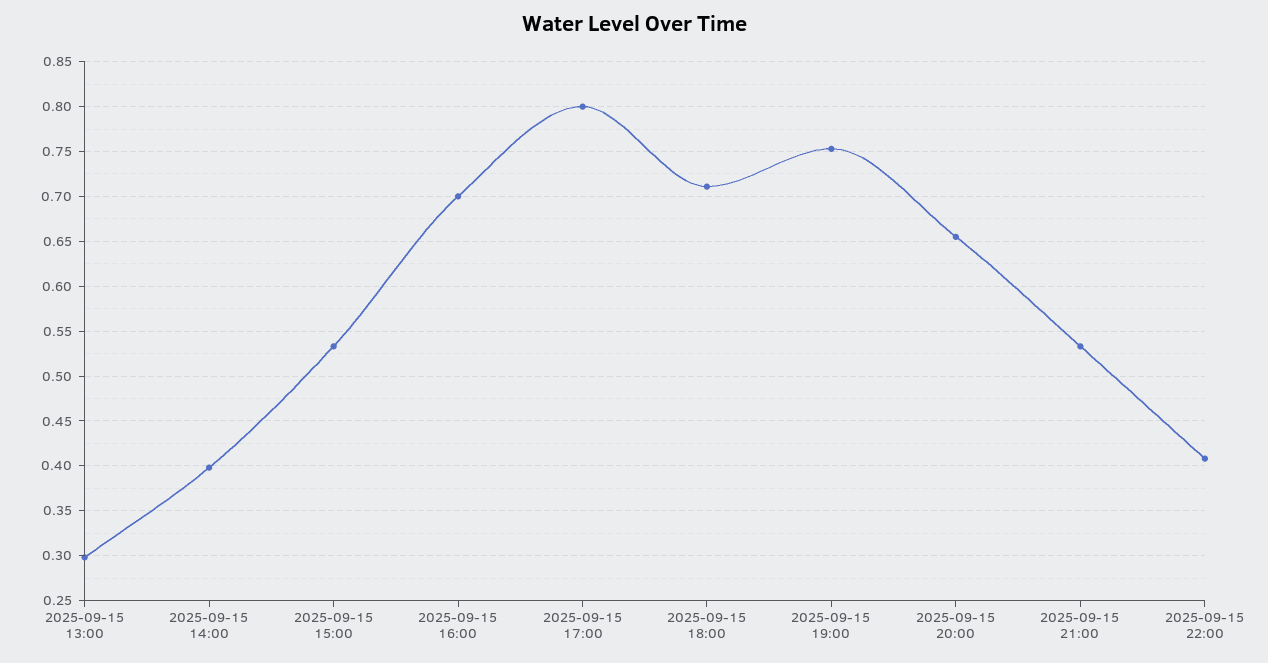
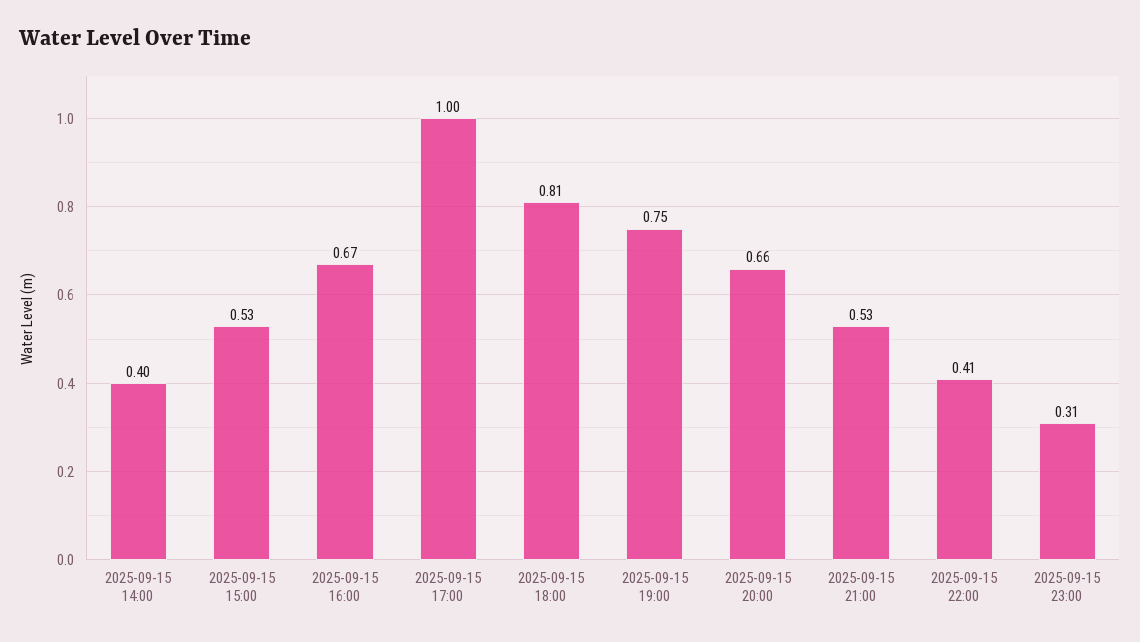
2025-09-15 13:00: 0.3 -> none
2025-09-15 16:00: 0.7 -> 0.67
2025-09-15 17:00: 0.8 -> 1
2025-09-15 18:00: 0.71 -> 0.81
2025-09-15 23:00: none -> 0.31

